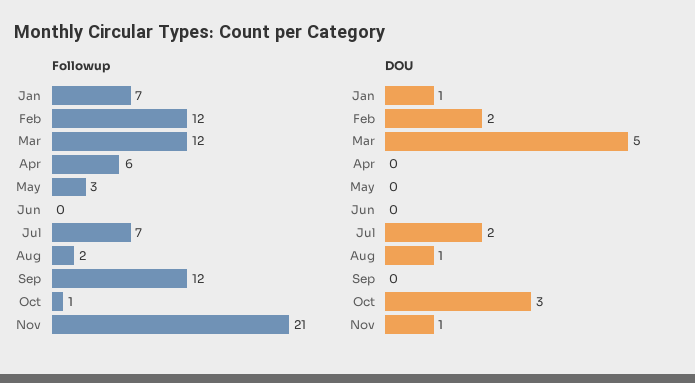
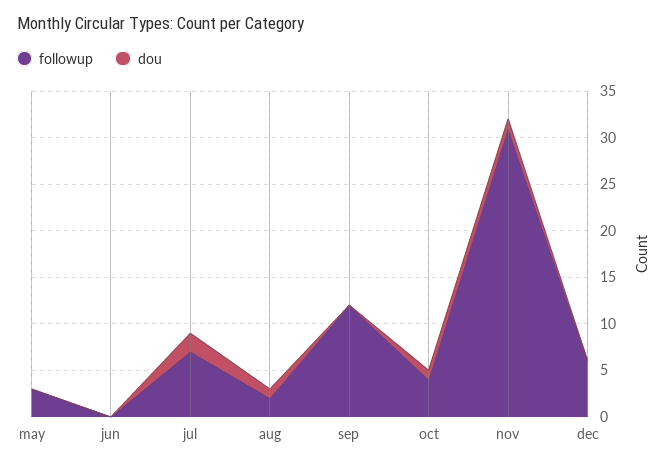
Followup, Jan: 7 -> none
Followup, Feb: 12 -> none
Followup, Mar: 12 -> none
Followup, Apr: 6 -> none
Followup, Oct: 1 -> 4
Followup, Nov: 21 -> 31
DOU, Jan: 1 -> none
DOU, Feb: 2 -> none
DOU, Mar: 5 -> none
DOU, Apr: 0 -> none
DOU, Oct: 3 -> 1
Followup, dec: none -> 6
DOU, dec: none -> 0

